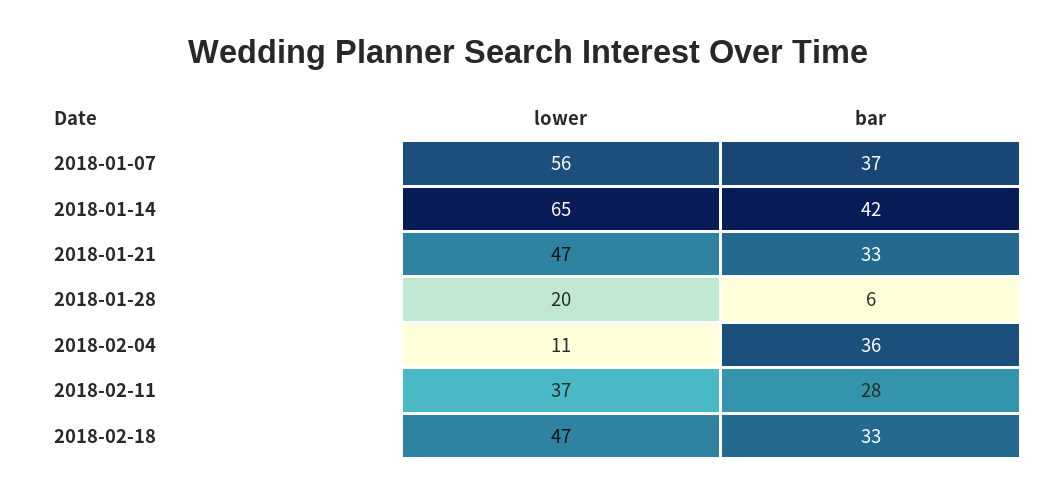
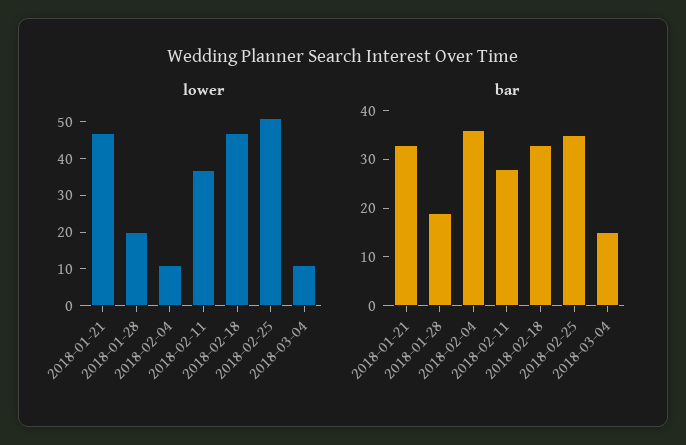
lower, 2018-01-07: 56 -> none
bar, 2018-01-07: 37 -> none
lower, 2018-01-14: 65 -> none
bar, 2018-01-14: 42 -> none
bar, 2018-01-28: 6 -> 20
lower, 2018-02-25: none -> 50
lower, 2018-03-04: none -> 10
bar, 2018-02-25: none -> 35
bar, 2018-03-04: none -> 15

